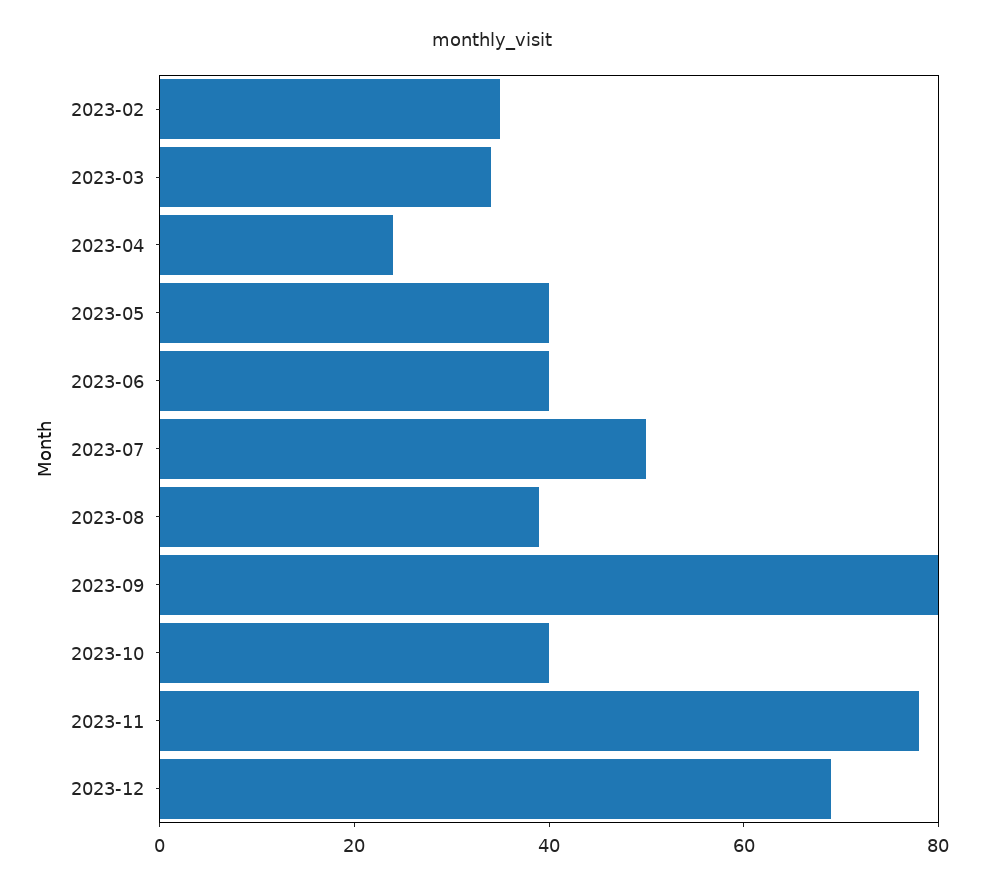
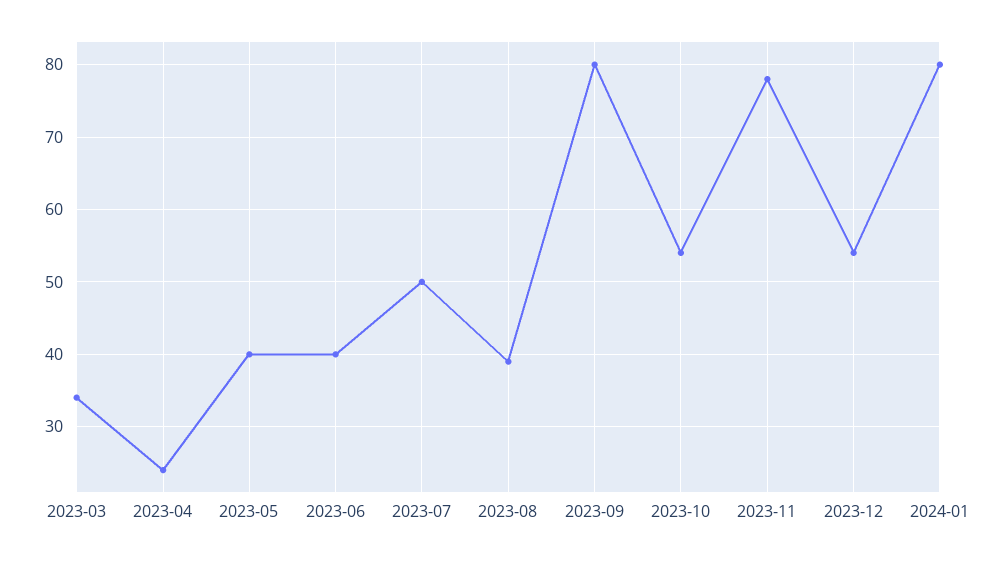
2023-02: 35 -> none
2023-10: 40 -> 54
2023-12: 70 -> 54
2024-01: none -> 80

